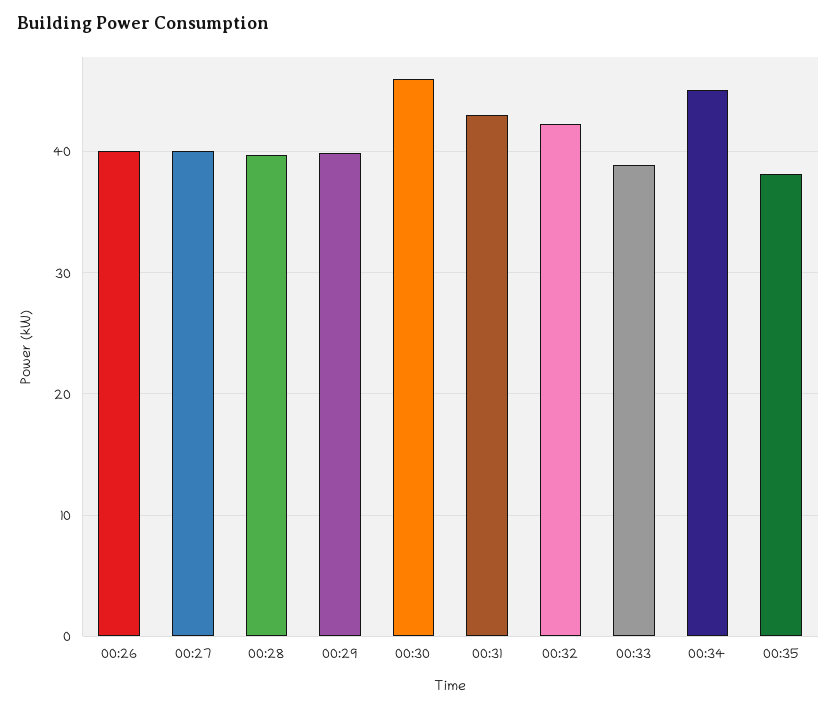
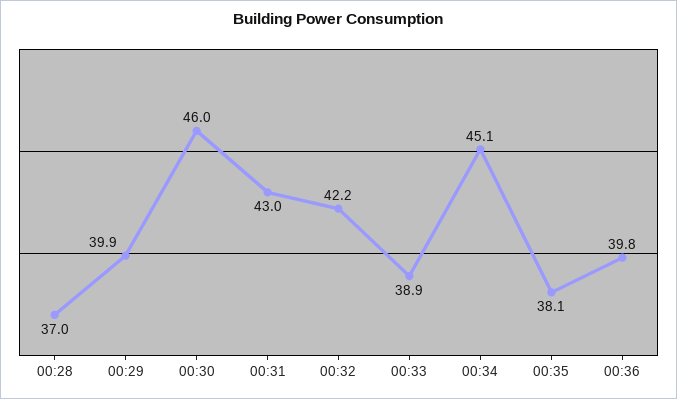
00:26: 40 -> none
00:27: 40 -> none
00:28: 40 -> 37
00:36: none -> 39.8

